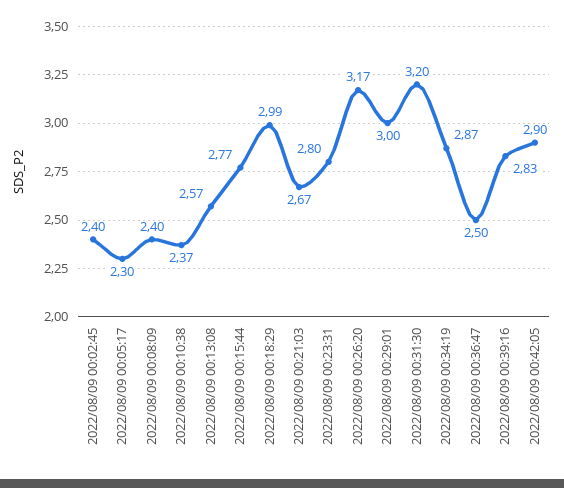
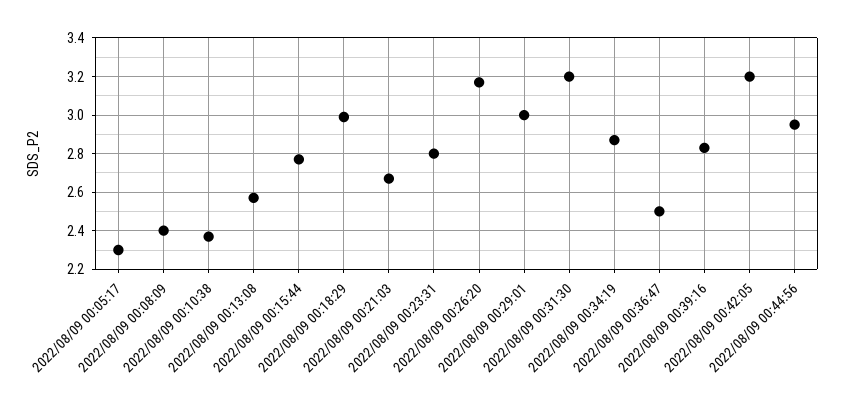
2022/08/09 00:02:45: 2.4 -> none
2022/08/09 00:42:05: 2.9 -> 3.2
2022/08/09 00:44:56: none -> 2.95

